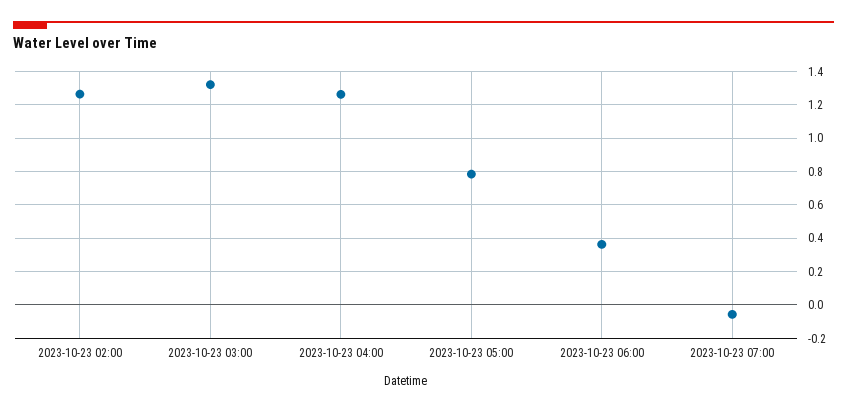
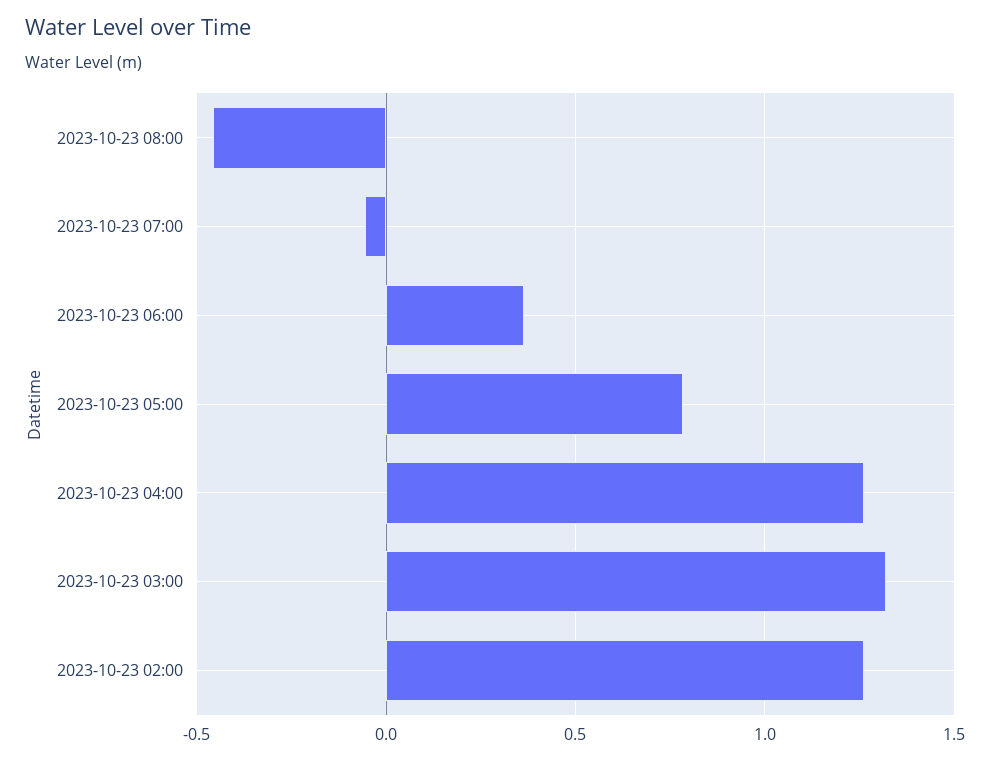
2023-10-23 08:00: none -> -0.45

